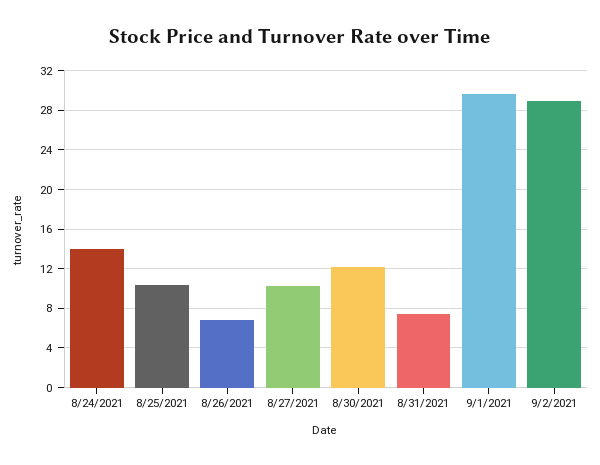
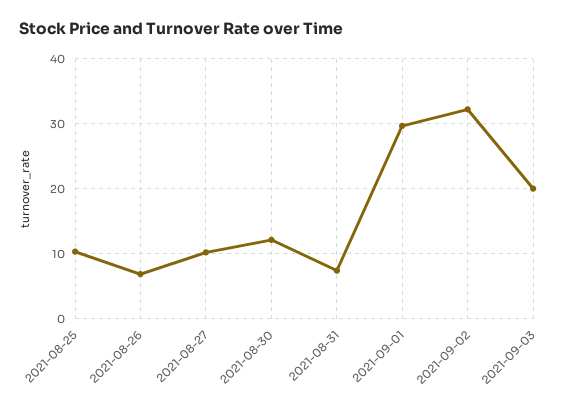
8/24/2021: 14 -> none
9/2/2021: 29 -> 32
2021-09-03: none -> 20

